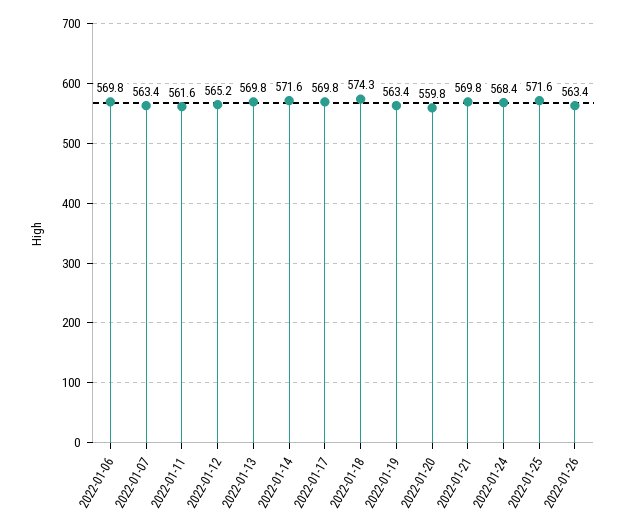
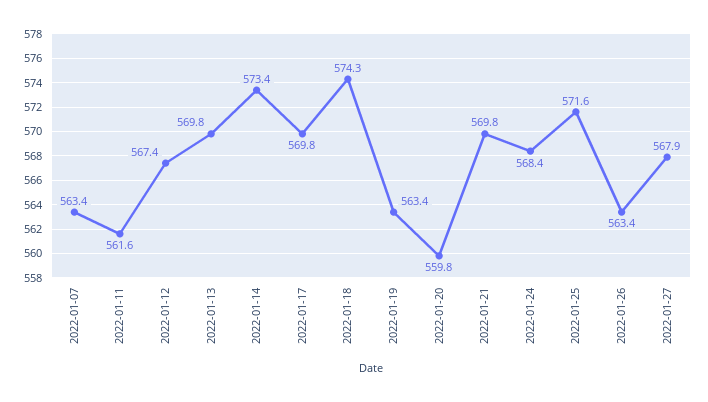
2022-01-06: 569.8 -> none
2022-01-12: 565.2 -> 567.4
2022-01-14: 571.6 -> 573.4
2022-01-27: none -> 567.9

